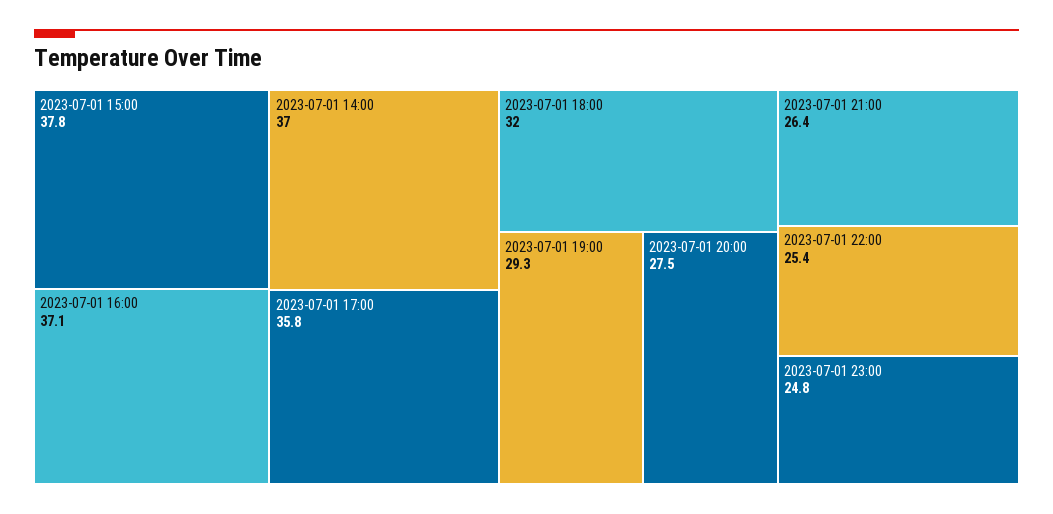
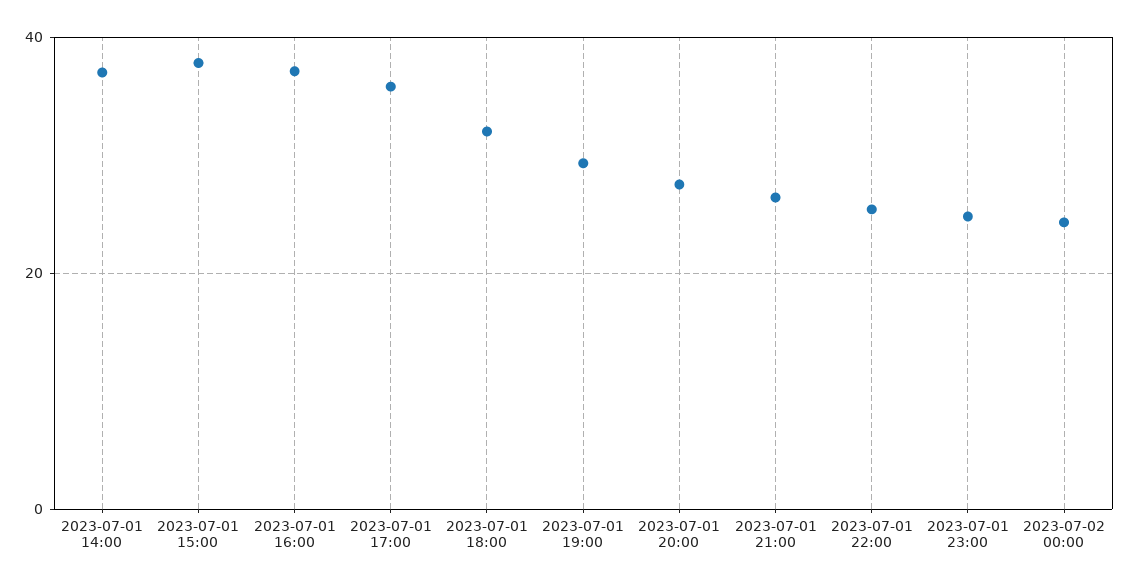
2023-07-02 00:00: none -> 24

